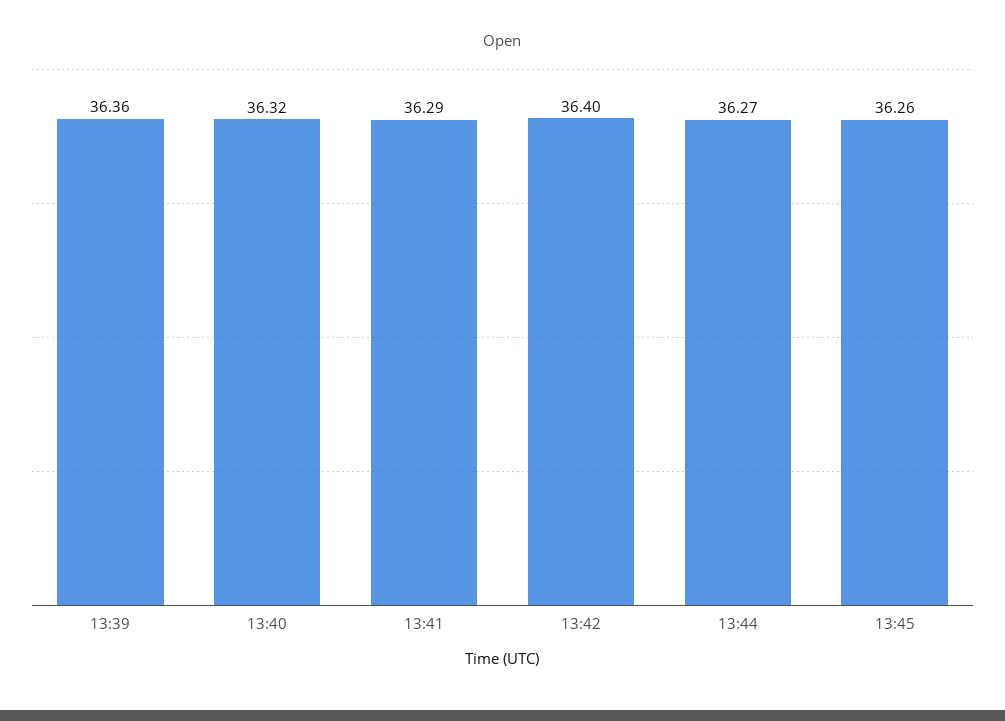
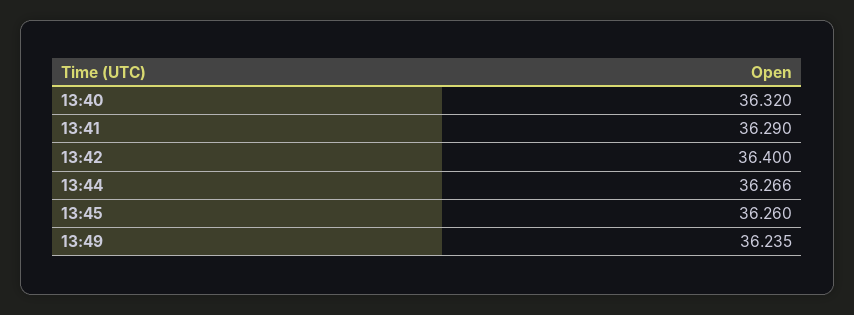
13:39: 36.36 -> none
13:44: 36.27 -> 36.266
13:49: none -> 36.235

